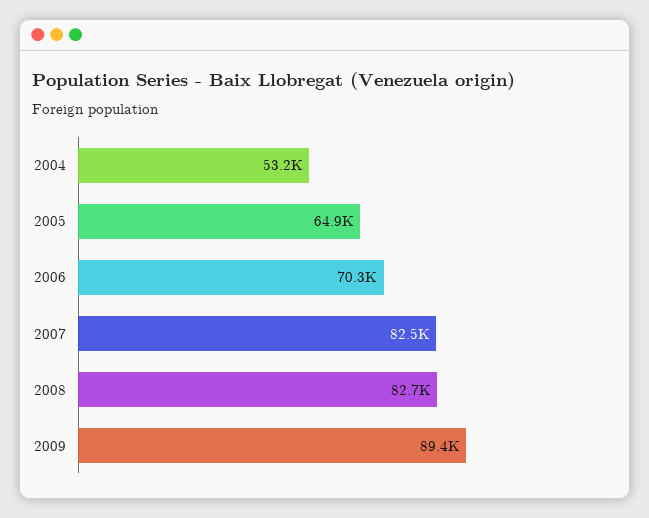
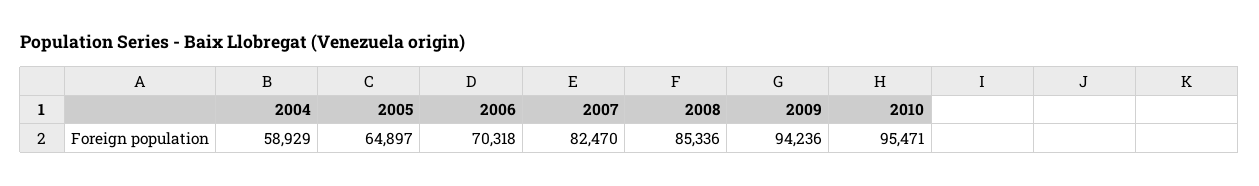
2004: 53200 -> 58929
2008: 82700 -> 85336
2009: 89400 -> 94236
2010: none -> 95471

